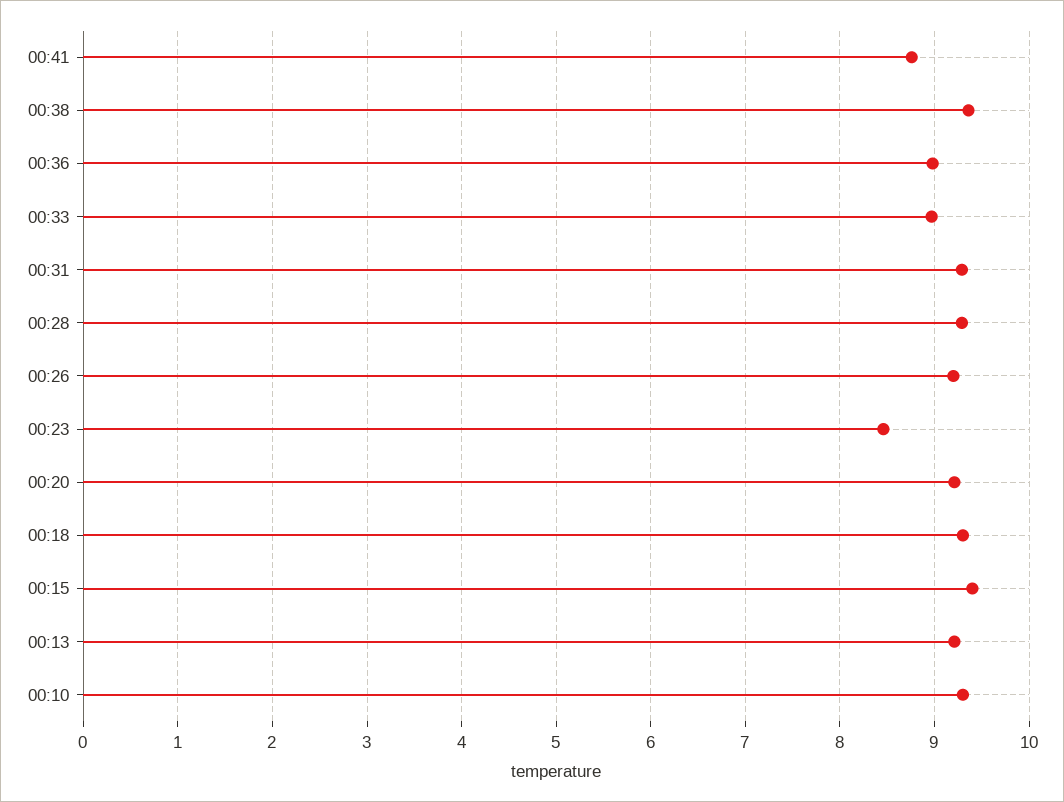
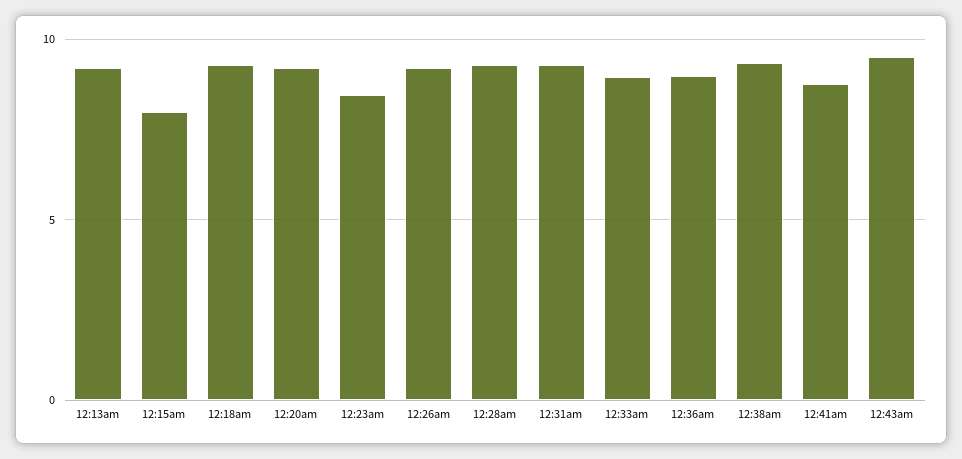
00:15: 9.4 -> 8
00:10: 9.3 -> none
12:43am: none -> 9.5

